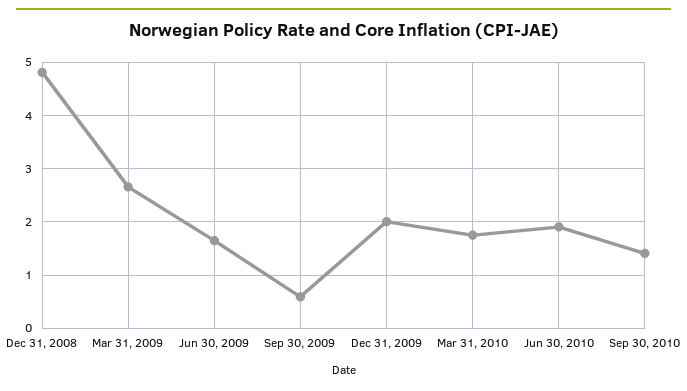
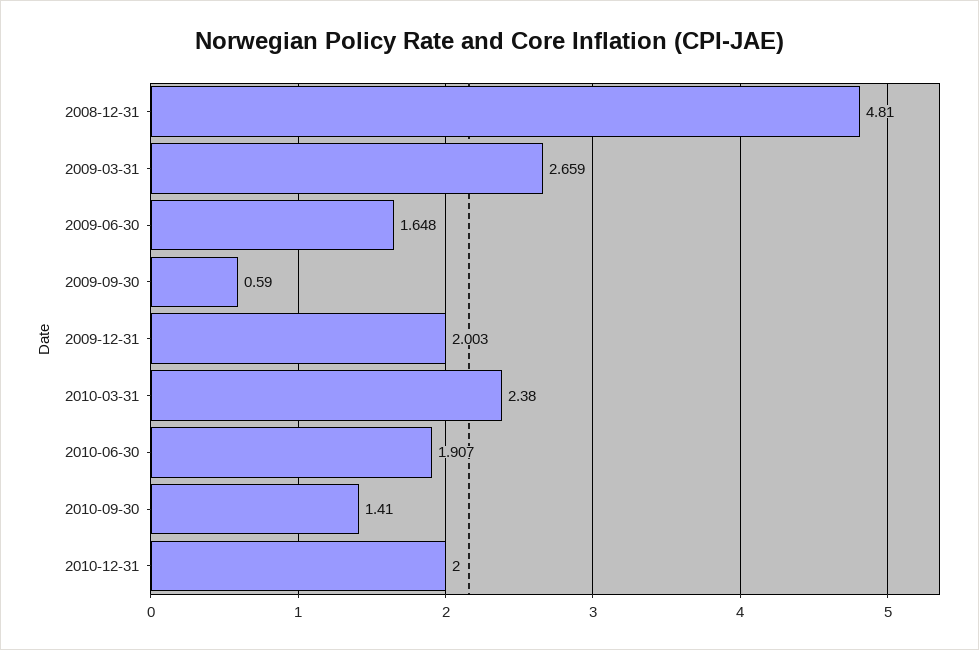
Mar 31, 2010: 1.8 -> 2.38
2010-12-31: none -> 2

